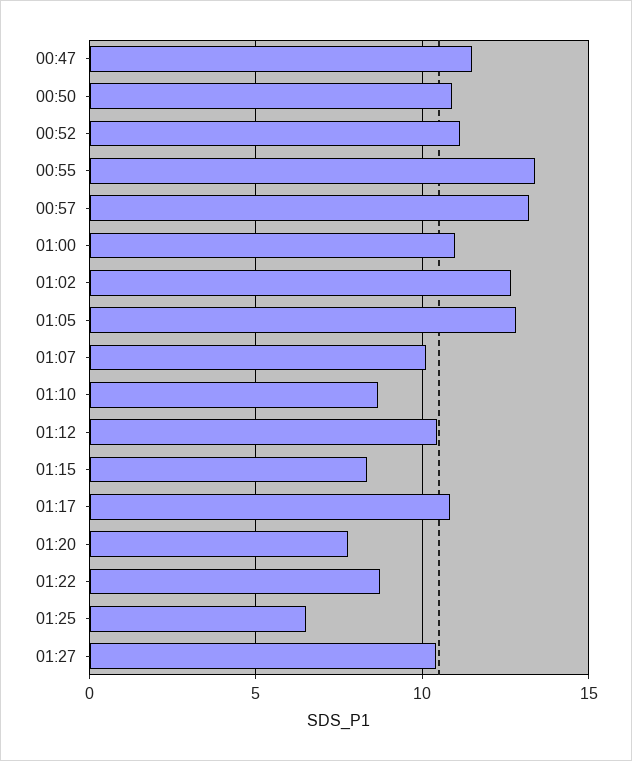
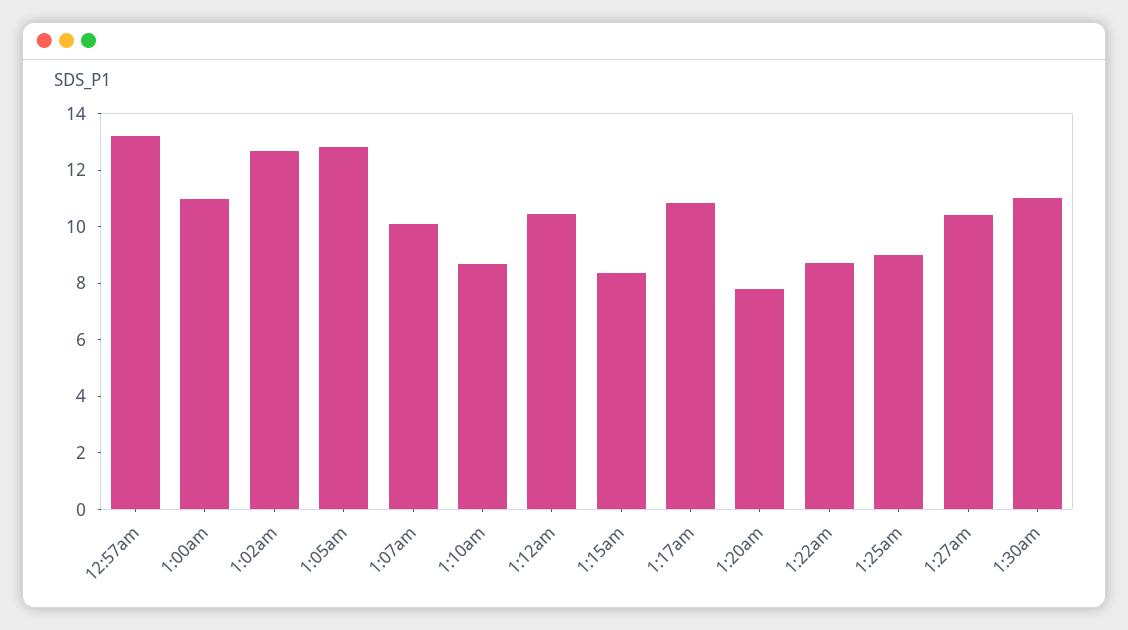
00:47: 11.5 -> none
00:50: 11 -> none
00:52: 11 -> none
00:55: 13.5 -> none
01:25: 6.5 -> 9
1:30am: none -> 11

